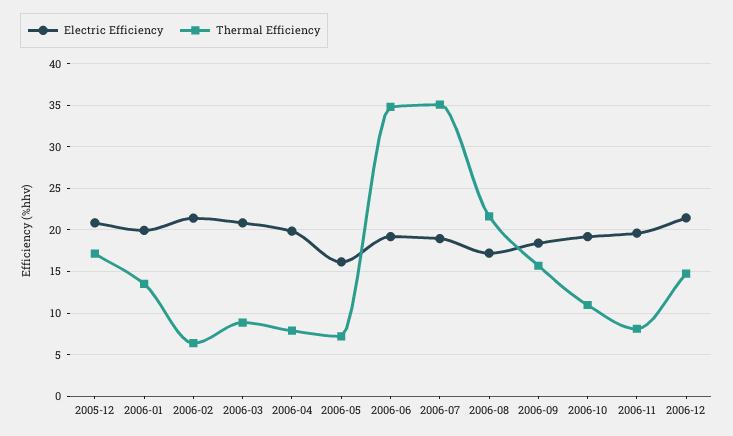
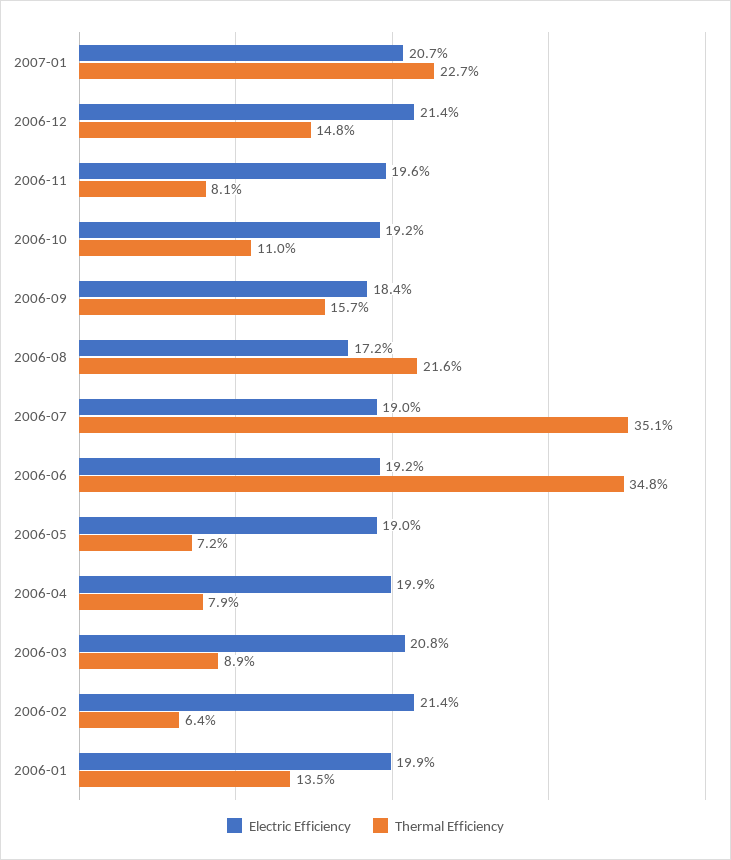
Electric Efficiency, 2005-12: 21 -> none
Thermal Efficiency, 2005-12: 17 -> none
Electric Efficiency, 2006-05: 16 -> 19
Electric Efficiency, 2007-01: none -> 20.7
Thermal Efficiency, 2007-01: none -> 22.7

